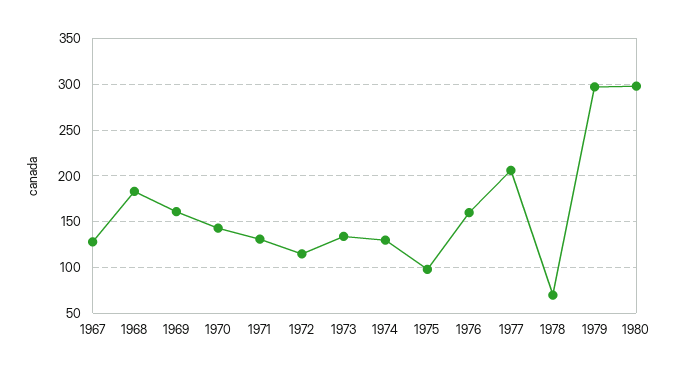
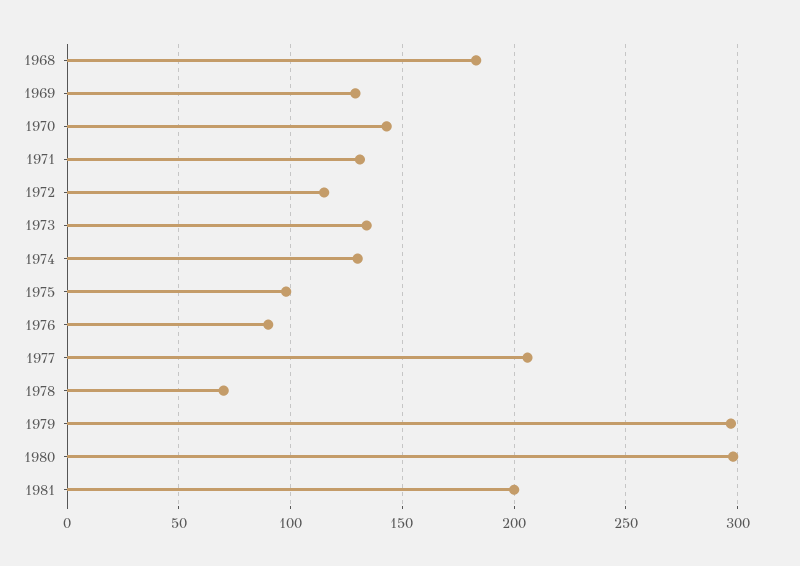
1967: 130 -> none
1969: 160 -> 130
1976: 160 -> 90
1981: none -> 200

